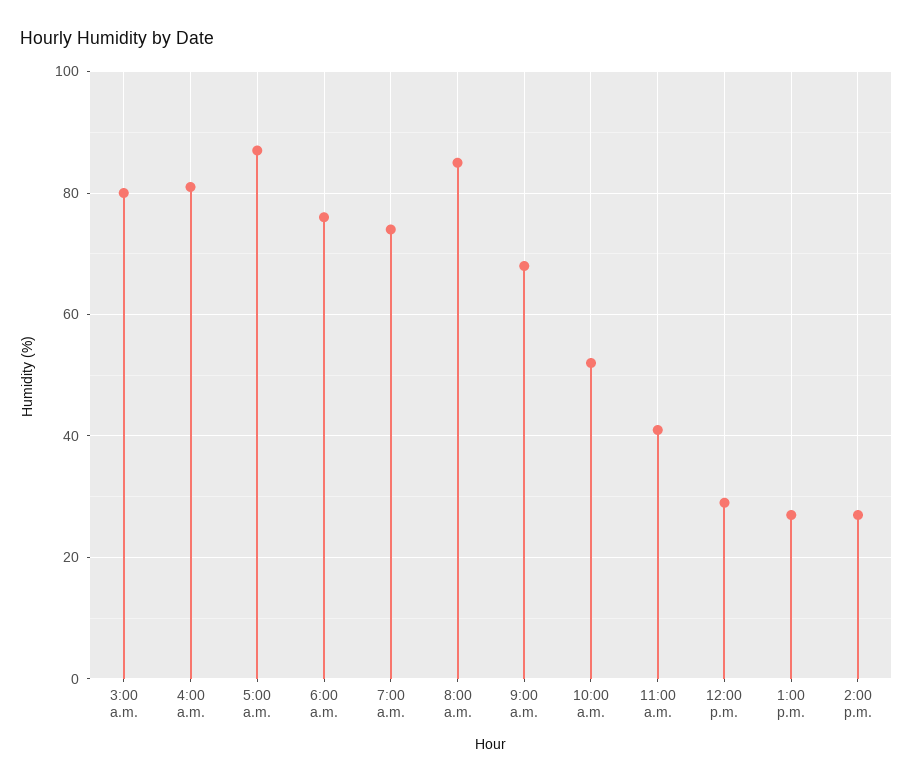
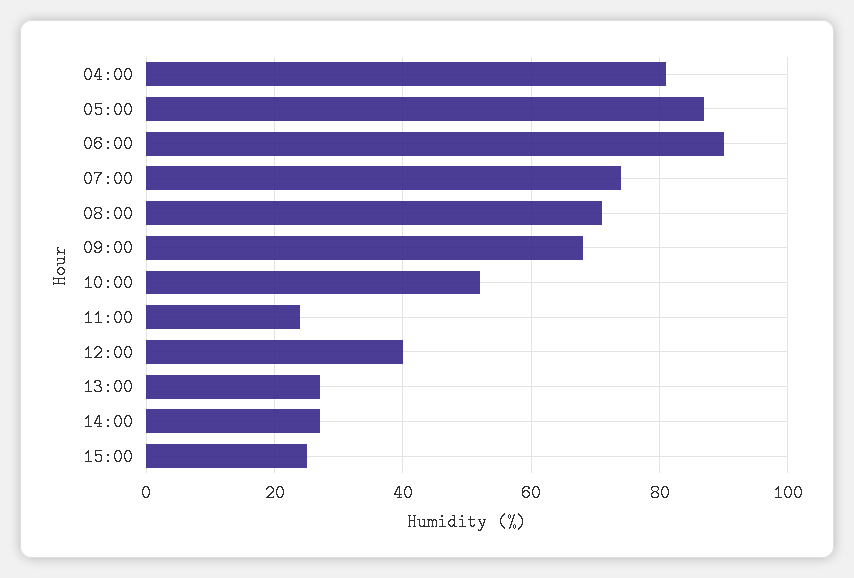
3:00 a.m.: 80 -> none
6:00 a.m.: 75 -> 90
8:00 a.m.: 85 -> 70
11:00 a.m.: 40 -> 25
12:00 p.m.: 30 -> 40
15:00: none -> 25

